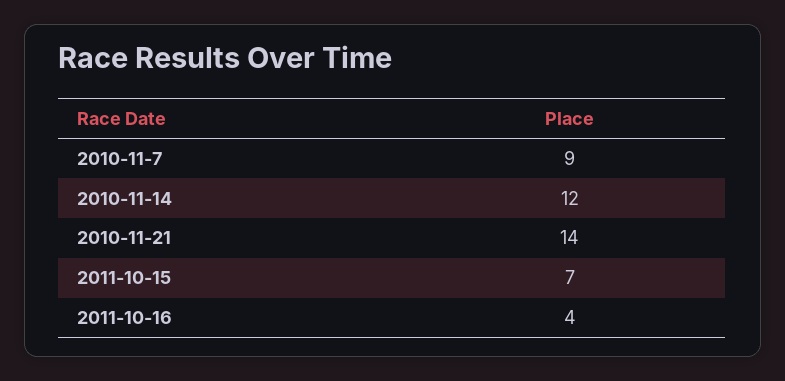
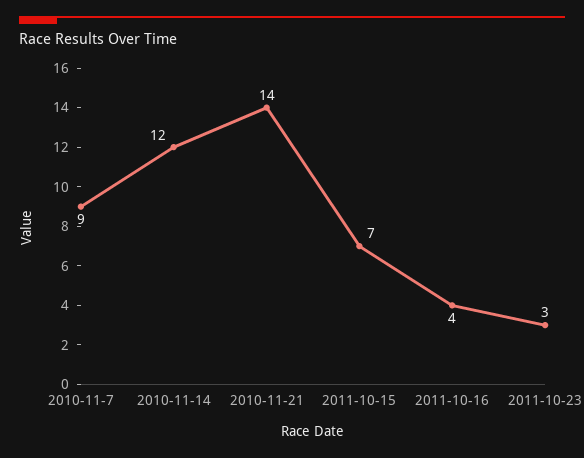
2011-10-23: none -> 3

